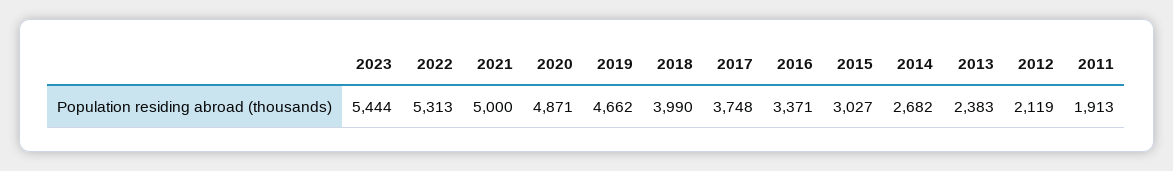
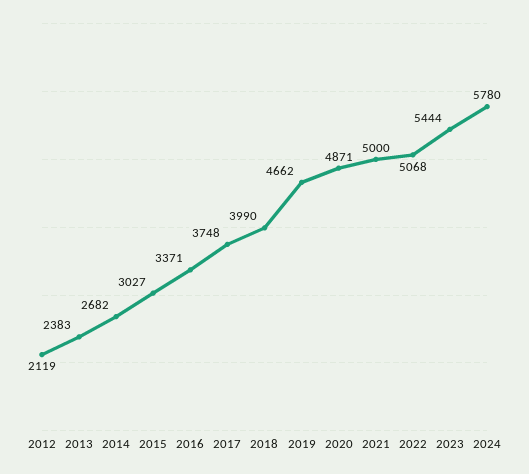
2022: 5313 -> 5068
2011: 1913 -> none
2024: none -> 5780

